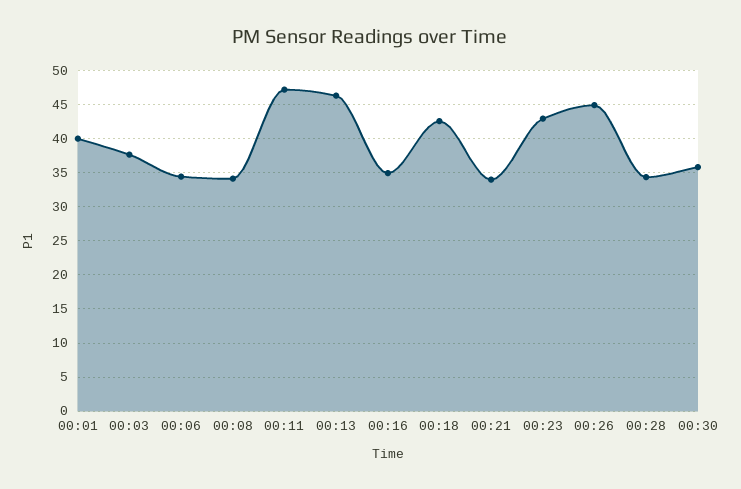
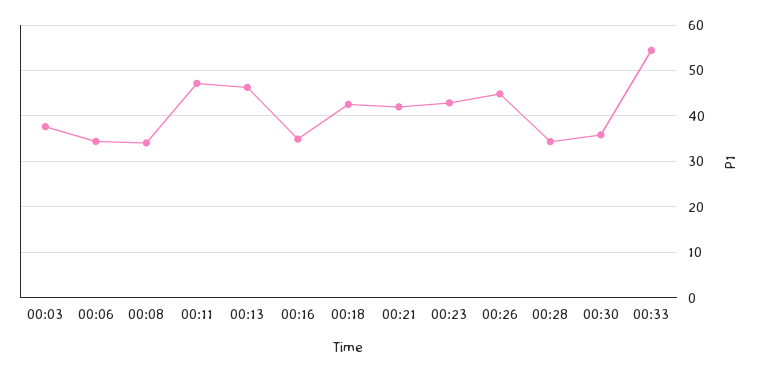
00:01: 40 -> none
00:21: 34 -> 42
00:33: none -> 54

